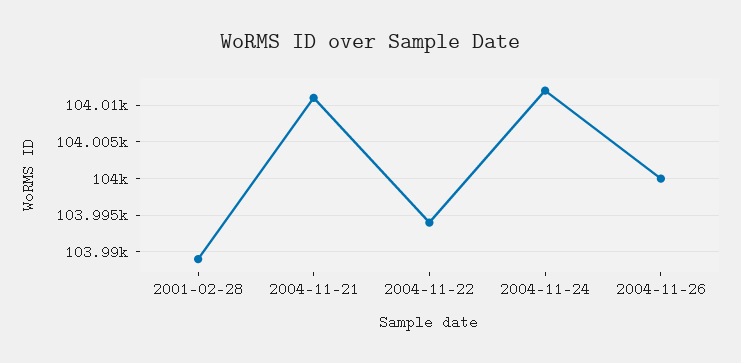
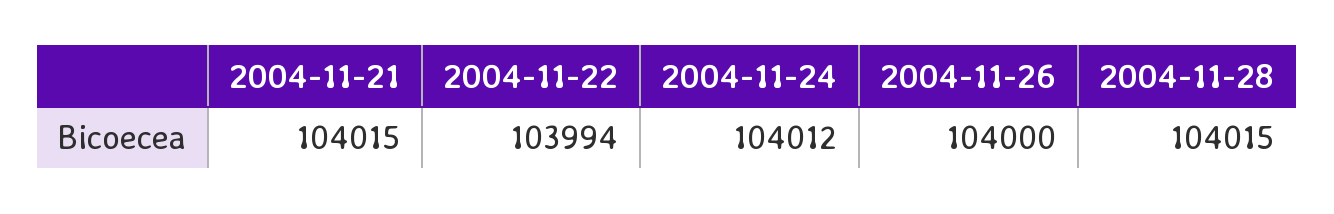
2001-02-28: 103989 -> none
2004-11-21: 104011 -> 104015
2004-11-28: none -> 104015

